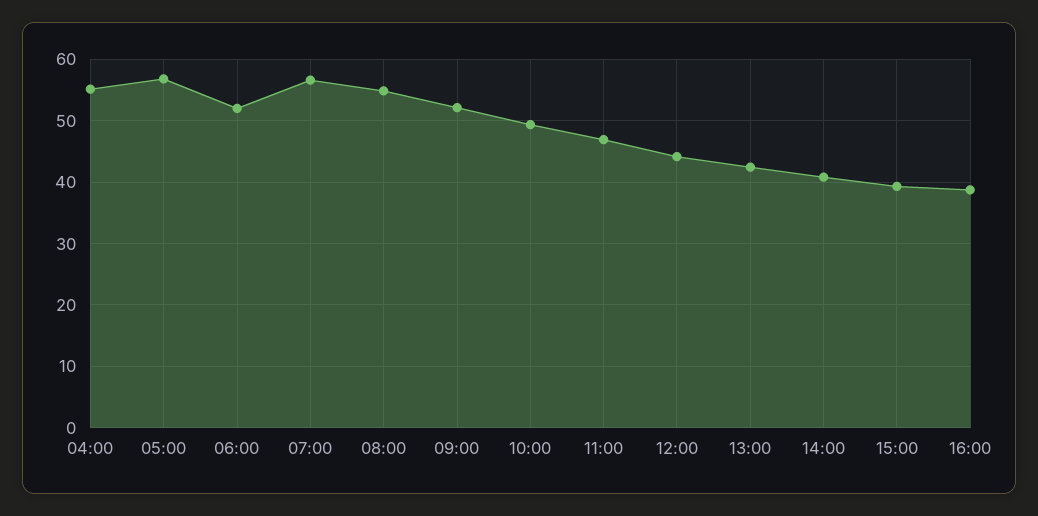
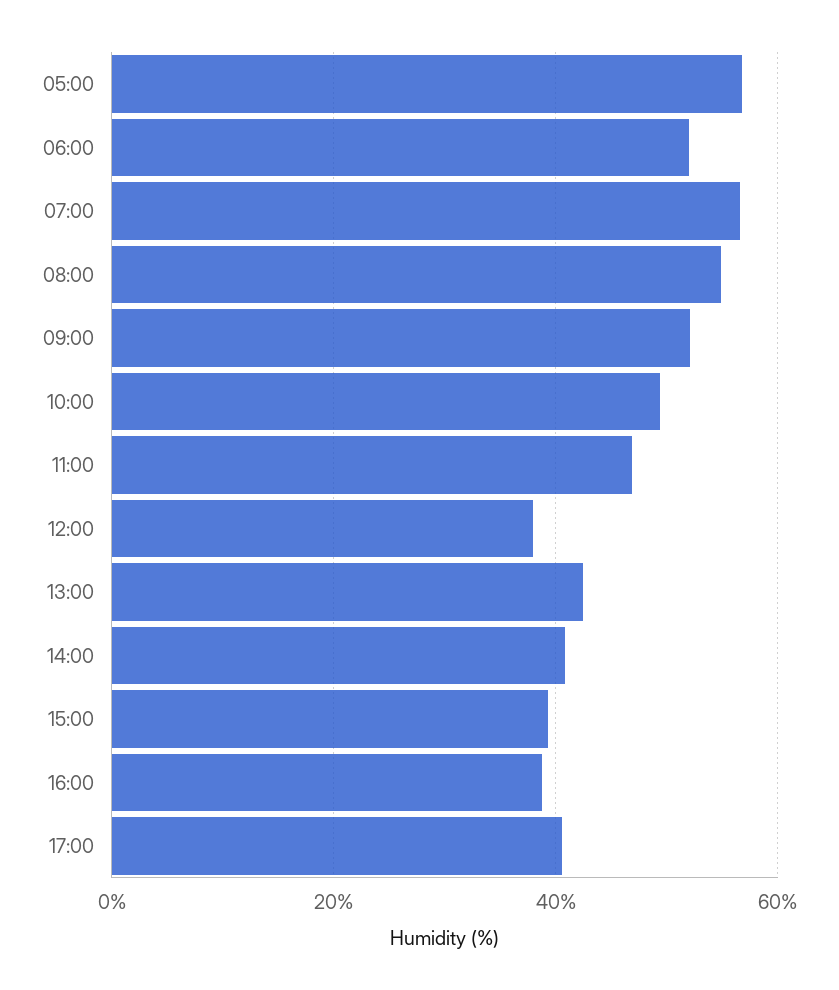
04:00: 55 -> none
12:00: 44 -> 38
17:00: none -> 40

